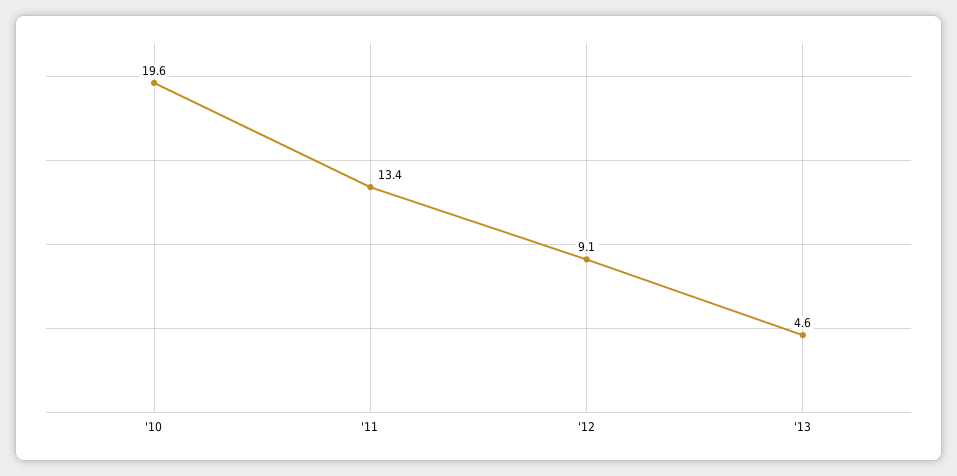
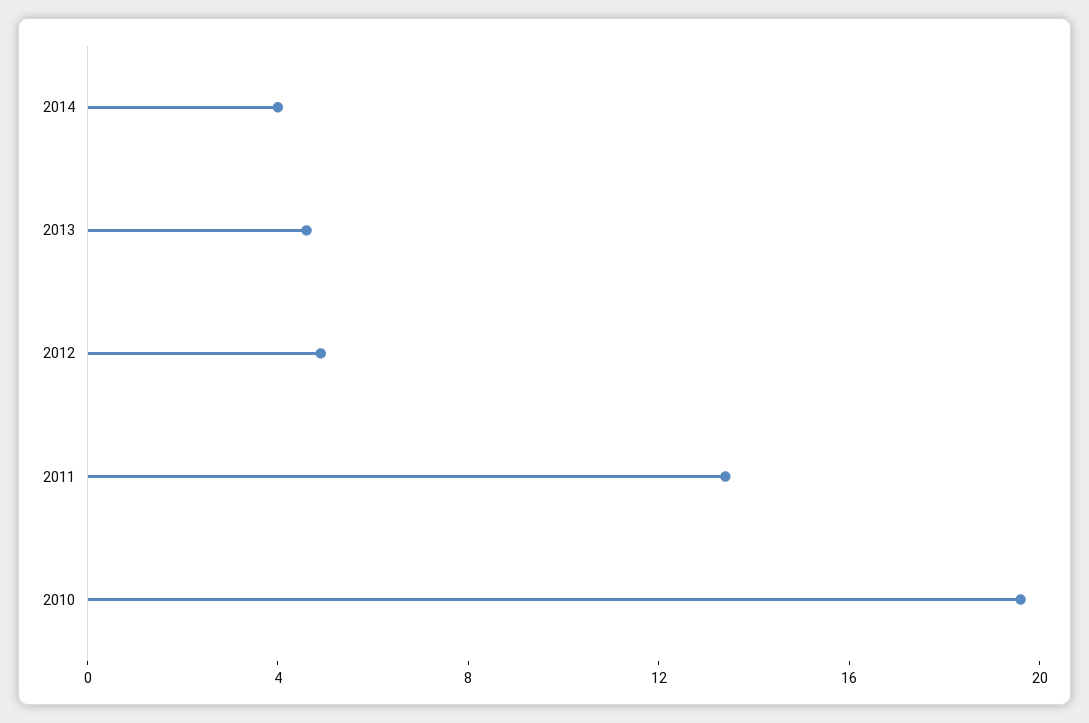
'12: 9.1 -> 5
2014: none -> 4

